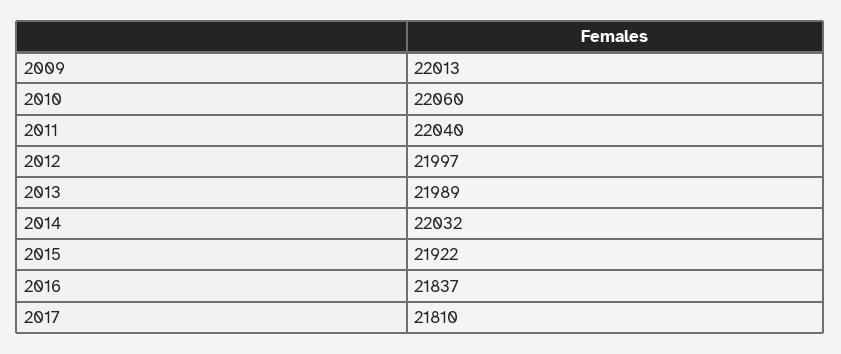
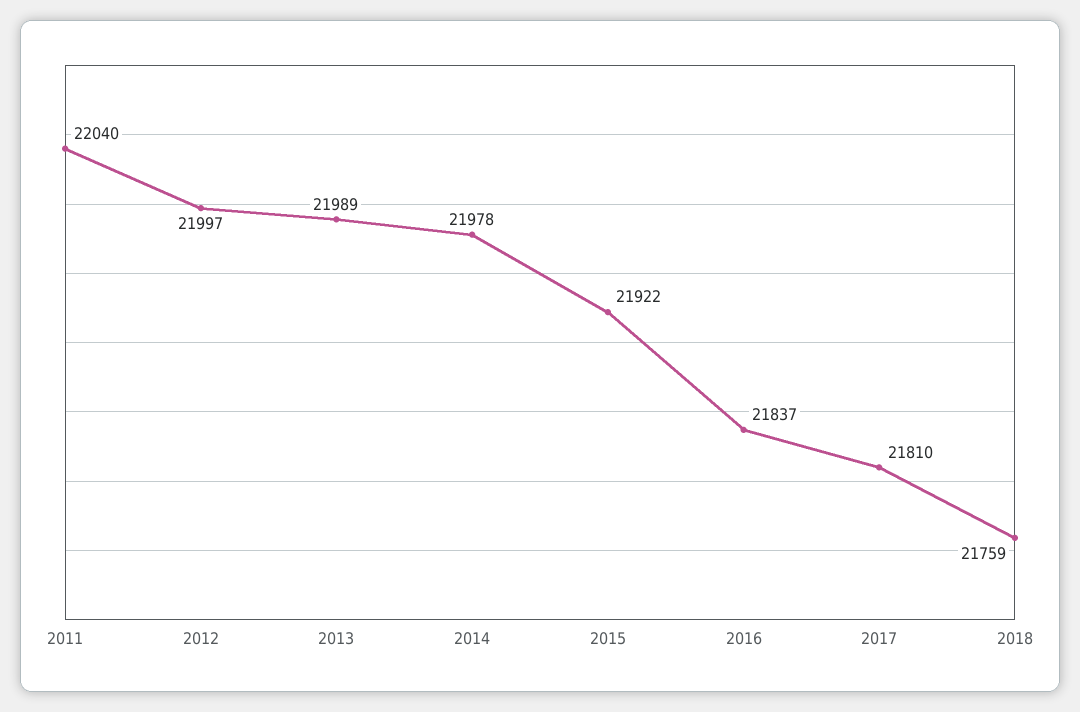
2009: 22013 -> none
2010: 22060 -> none
2014: 22032 -> 21978
2018: none -> 21759

